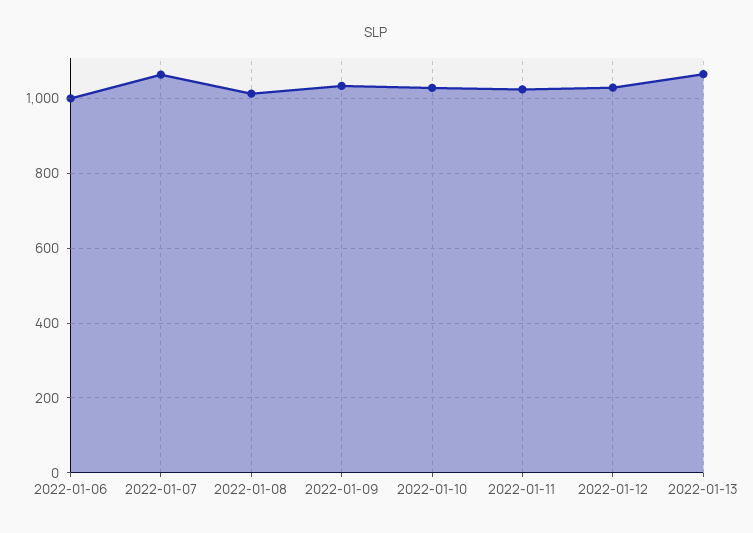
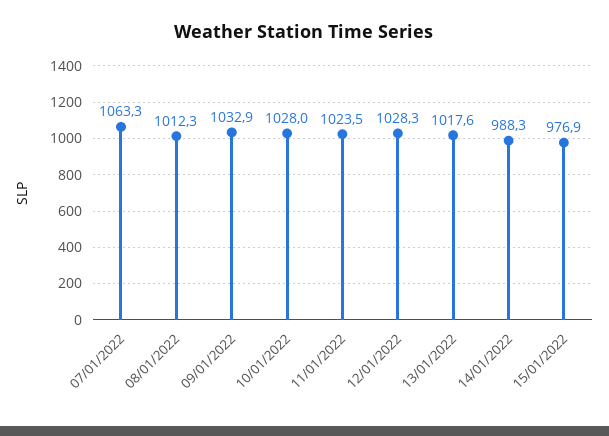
2022-01-06: 1000 -> none
2022-01-13: 1060 -> 1017.6
14/01/2022: none -> 988.3
15/01/2022: none -> 976.9

